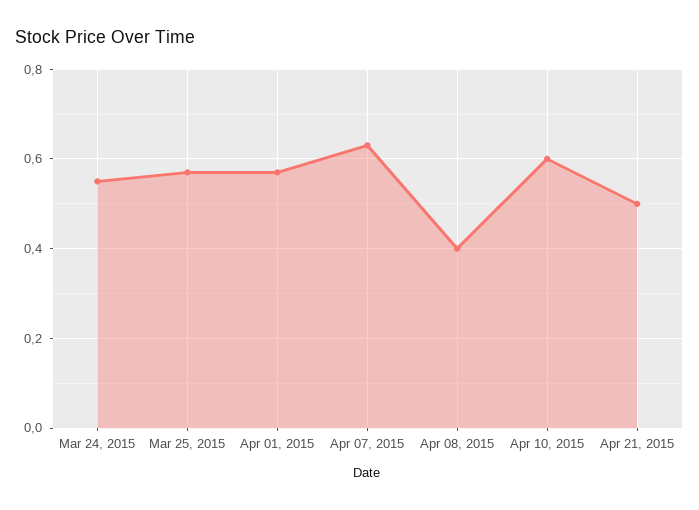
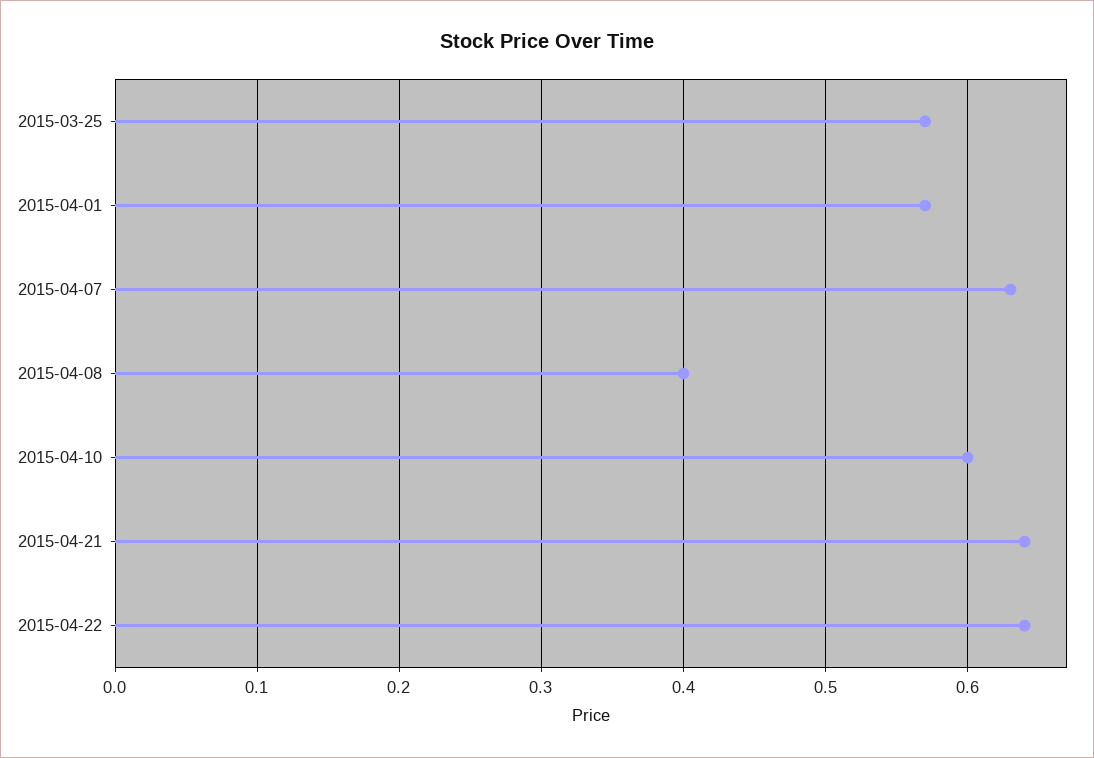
Mar 24, 2015: 0.55 -> none
Apr 21, 2015: 0.5 -> 0.64
2015-04-22: none -> 0.64

